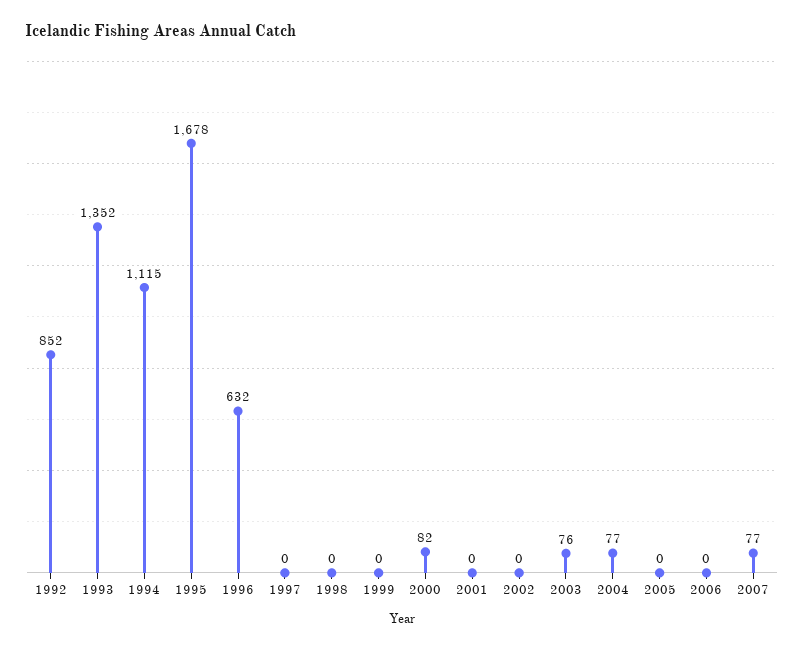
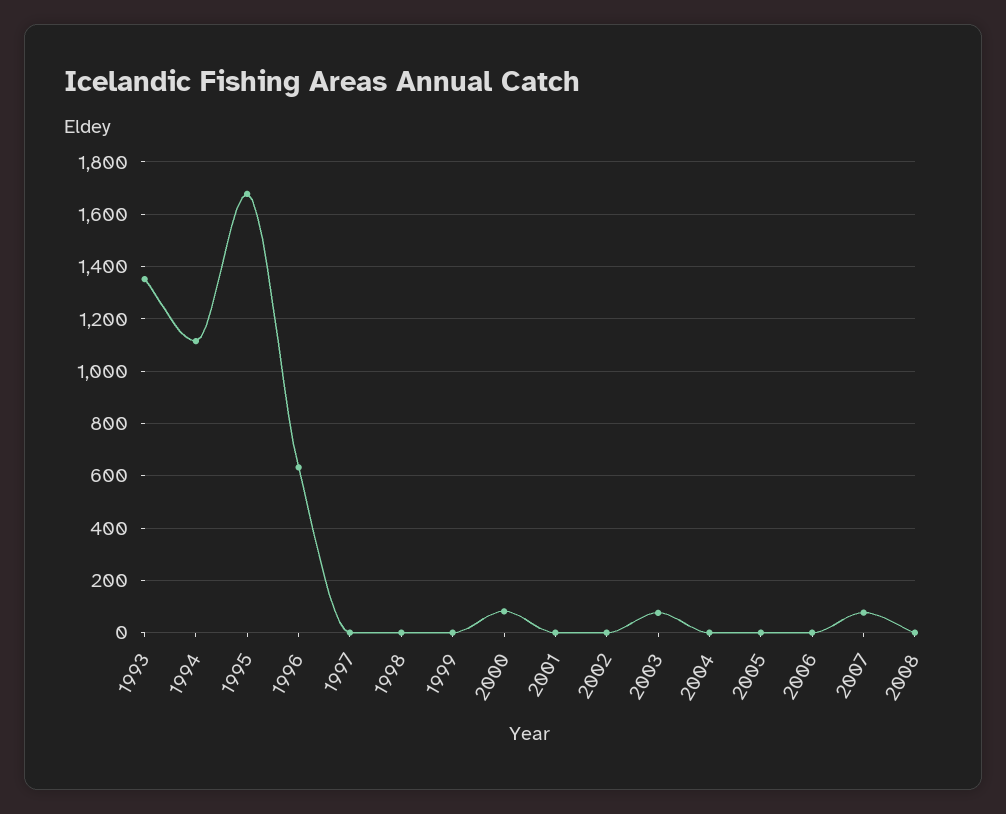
1992: 852 -> none
2004: 77 -> 0
2008: none -> 0

